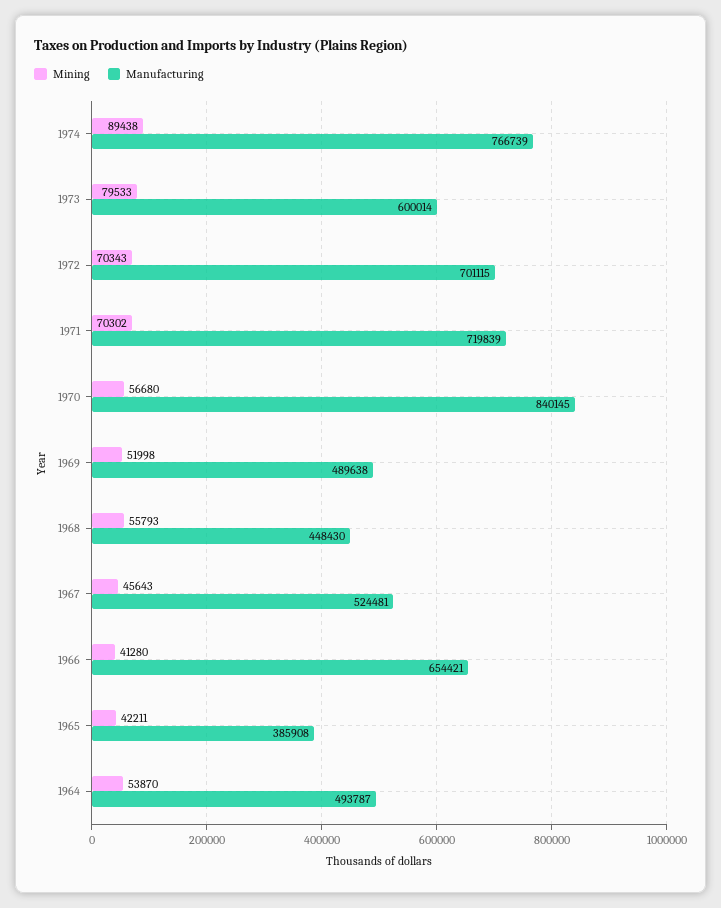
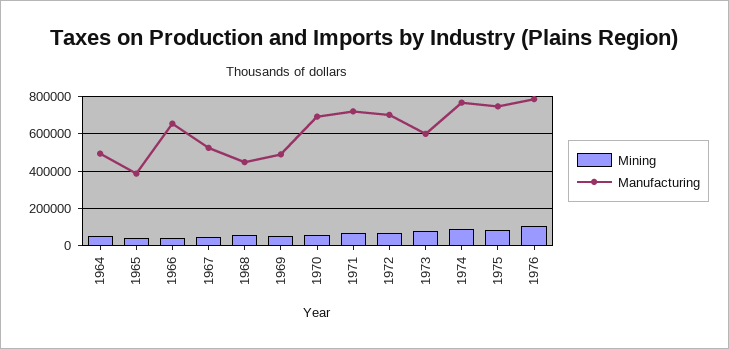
Manufacturing, 1970: 840145 -> 700000
Mining, 1975: none -> 100000
Manufacturing, 1975: none -> 750000
Mining, 1976: none -> 100000
Manufacturing, 1976: none -> 800000

